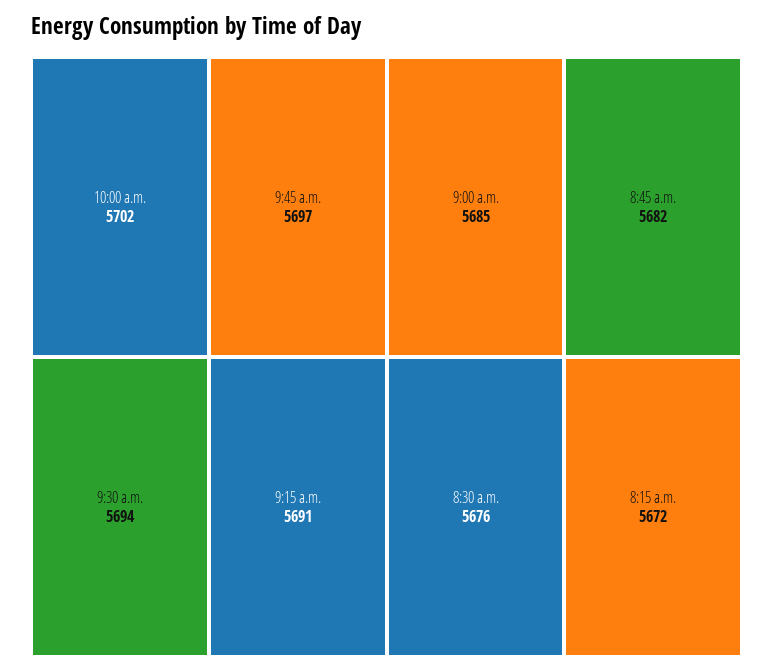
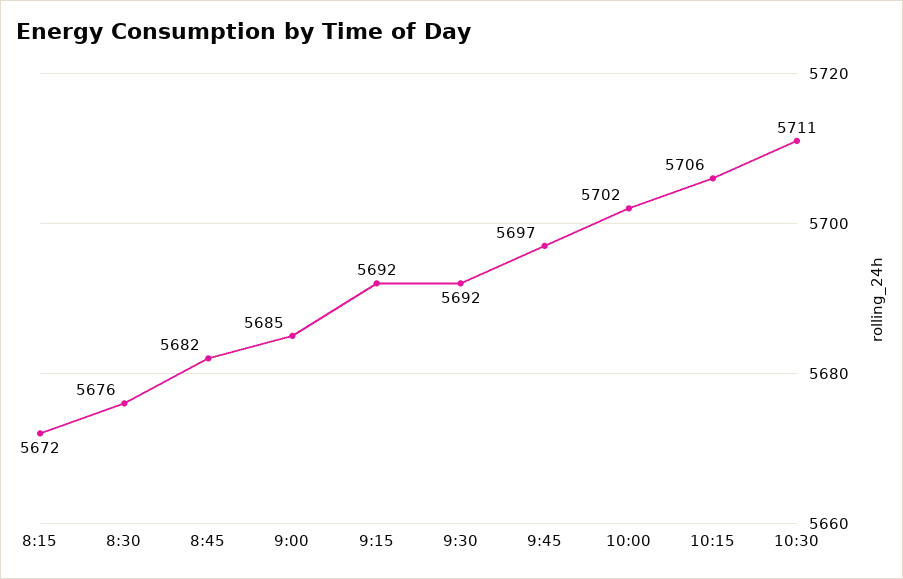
9:30 a.m.: 5694 -> 5692
9:15 a.m.: 5691 -> 5692
10:15: none -> 5706
10:30: none -> 5711

